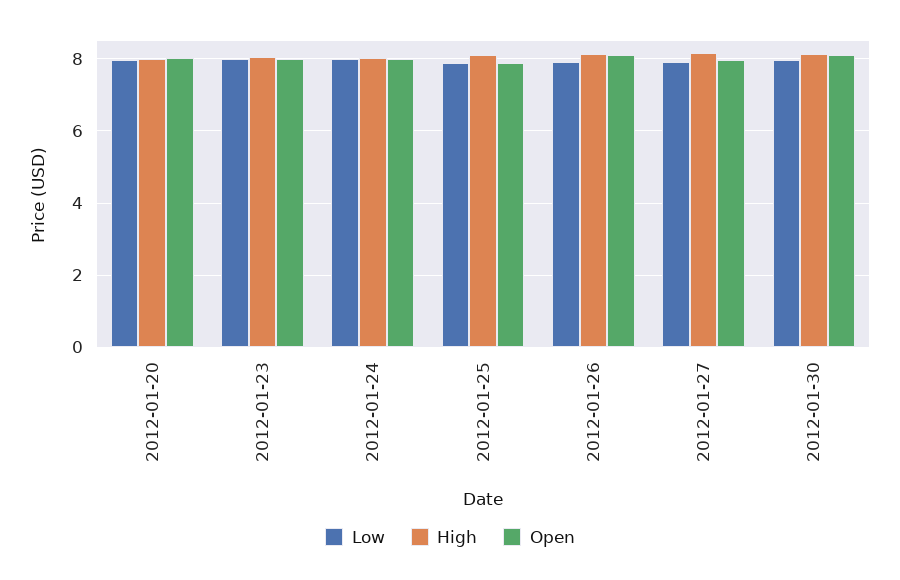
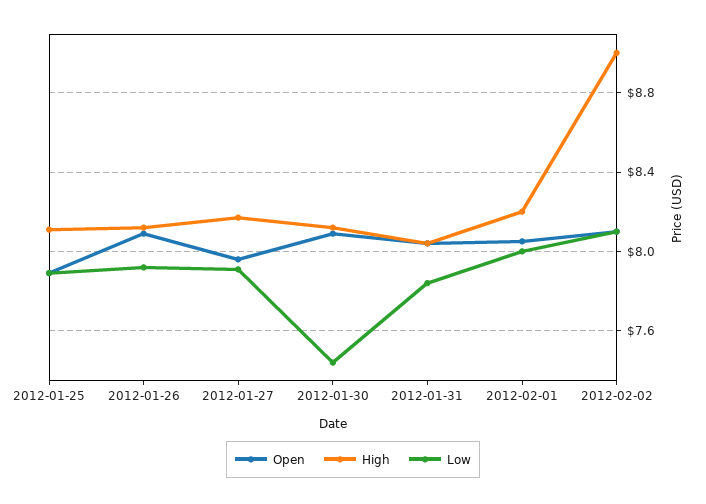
Low, 2012-01-20: 8 -> none
High, 2012-01-20: 8 -> none
Open, 2012-01-20: 8 -> none
Low, 2012-01-23: 8 -> none
High, 2012-01-23: 8 -> none
Open, 2012-01-23: 8 -> none
Low, 2012-01-24: 8 -> none
High, 2012-01-24: 8 -> none
Open, 2012-01-24: 8 -> none
Low, 2012-01-30: 8 -> 7.45
Open, 2012-01-31: none -> 8.05
High, 2012-01-31: none -> 8.05
Low, 2012-01-31: none -> 7.85
Open, 2012-02-01: none -> 8.05
High, 2012-02-01: none -> 8.2
Low, 2012-02-01: none -> 8
Open, 2012-02-02: none -> 8.1
High, 2012-02-02: none -> 9
Low, 2012-02-02: none -> 8.1

